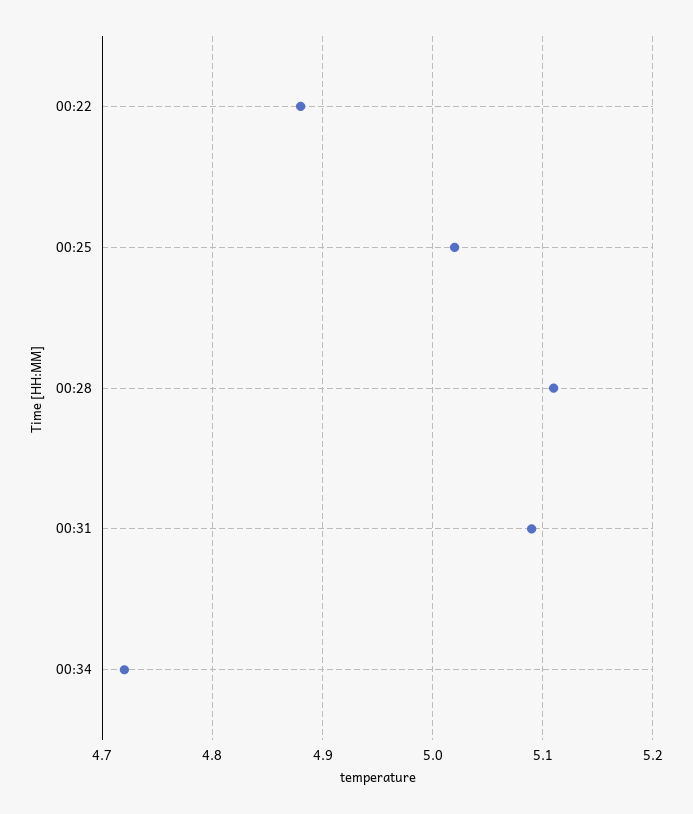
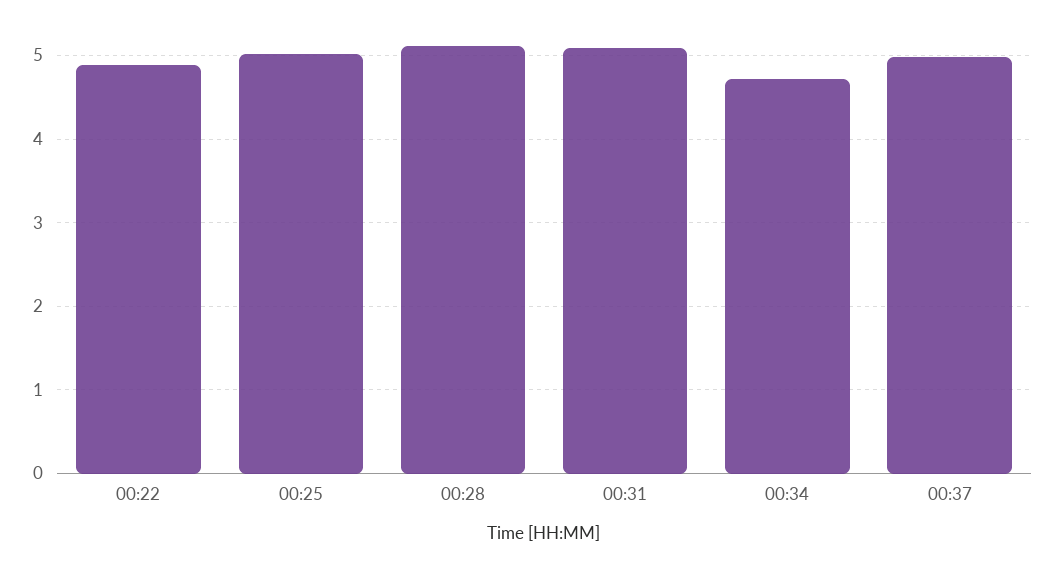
00:37: none -> 5

